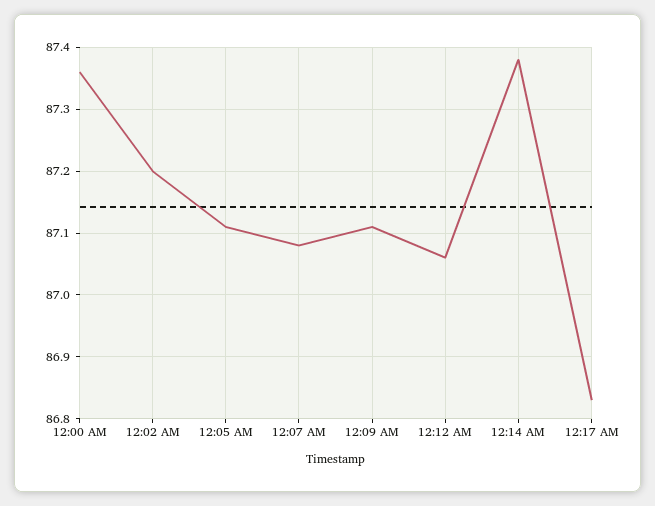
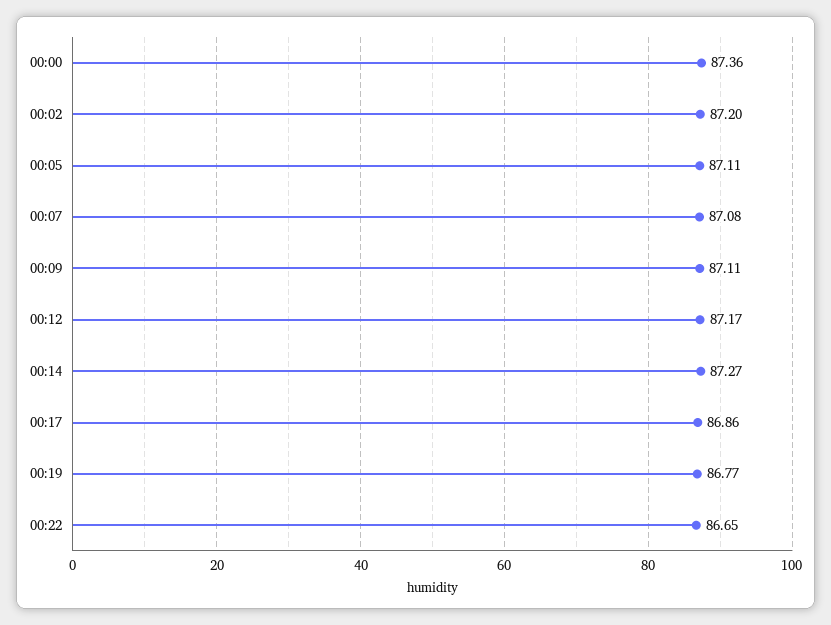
12:12 AM: 87.06 -> 87.17
12:14 AM: 87.38 -> 87.27
12:17 AM: 86.83 -> 86.86
00:19: none -> 86.77
00:22: none -> 86.65

